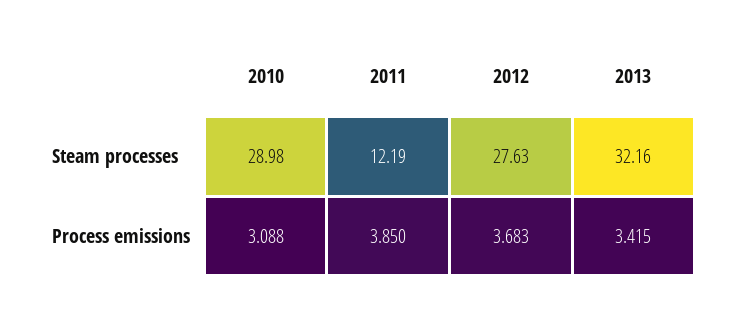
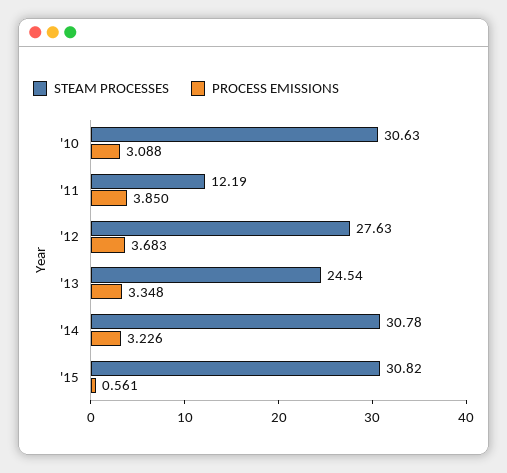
Steam processes, 2010: 28.98 -> 30.63
Steam processes, 2013: 32.16 -> 24.54
Process emissions, 2013: 3.415 -> 3.348
Steam processes, '14: none -> 30.78
Process emissions, '14: none -> 3.226
Steam processes, '15: none -> 30.82
Process emissions, '15: none -> 0.561

